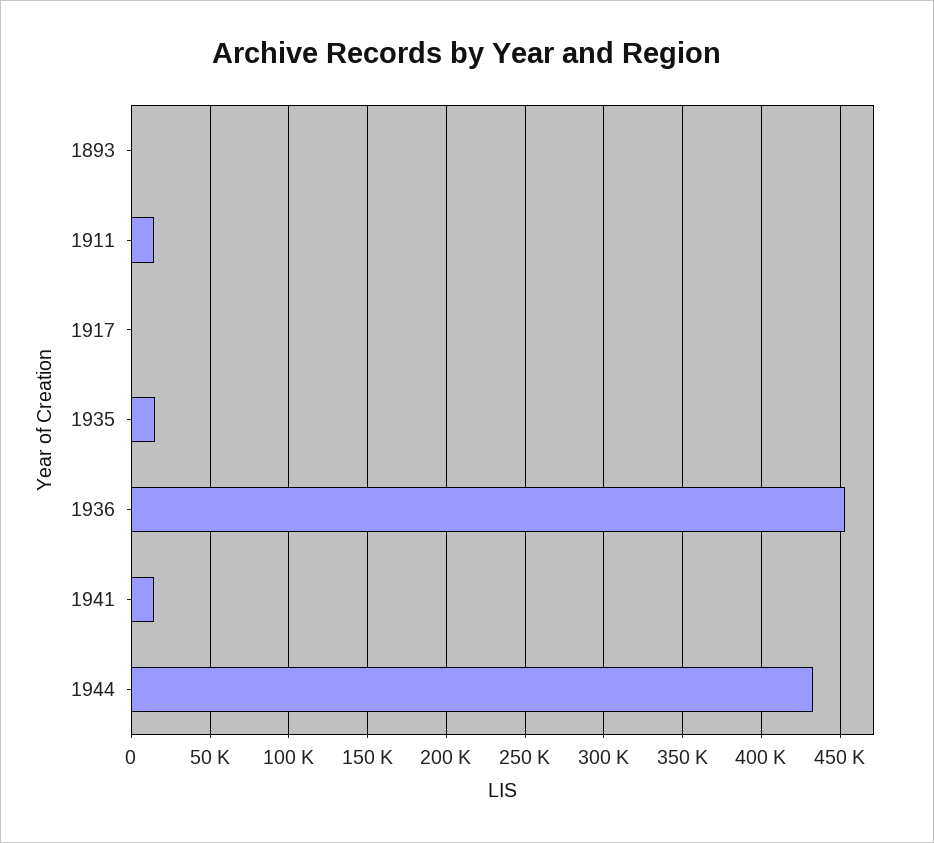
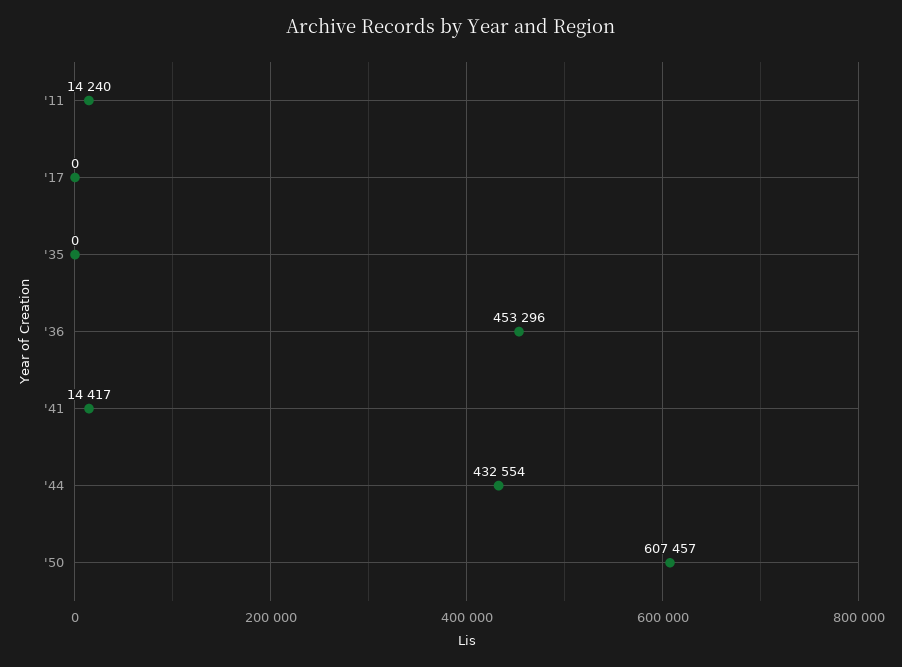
1893: 0 -> none
1935: 15000 -> 0
'50: none -> 607457

